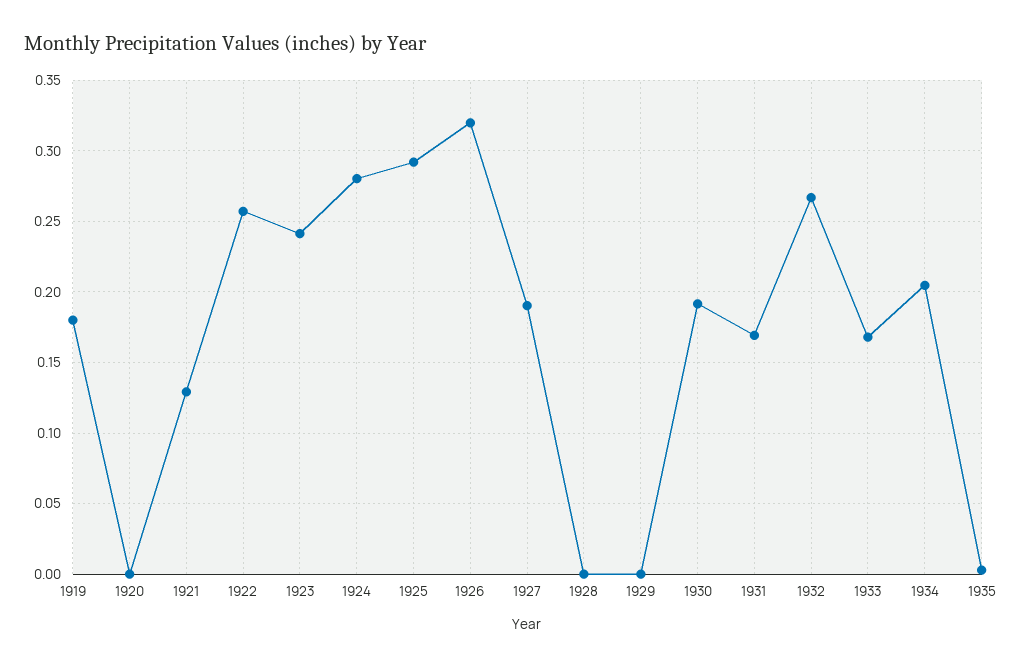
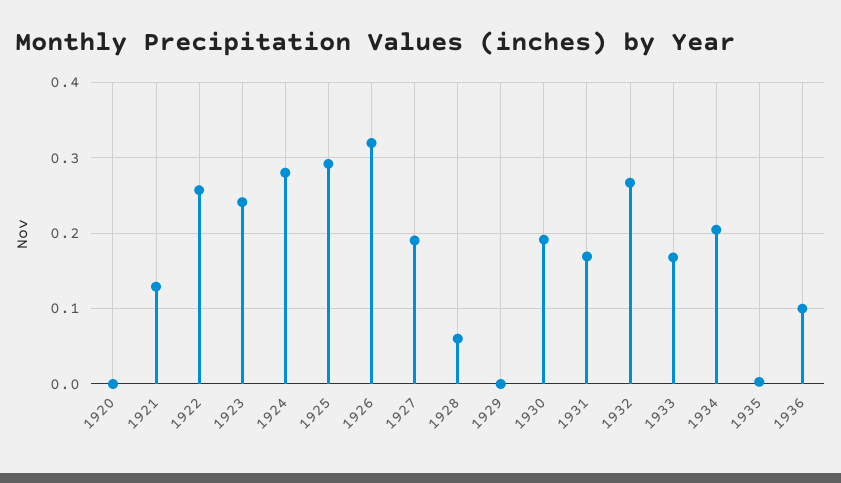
1919: 0.18 -> none
1928: 0 -> 0.06
1936: none -> 0.1

